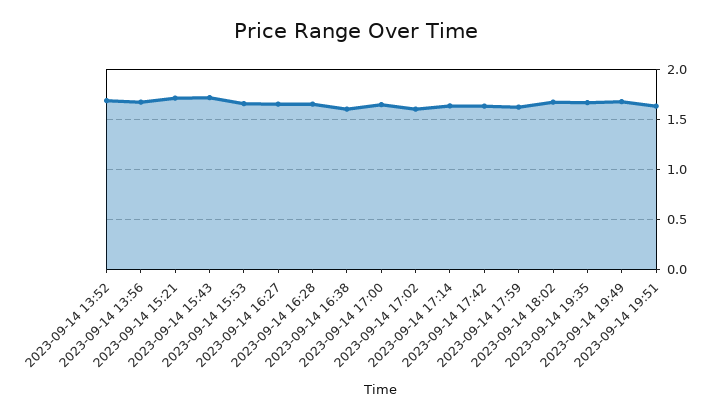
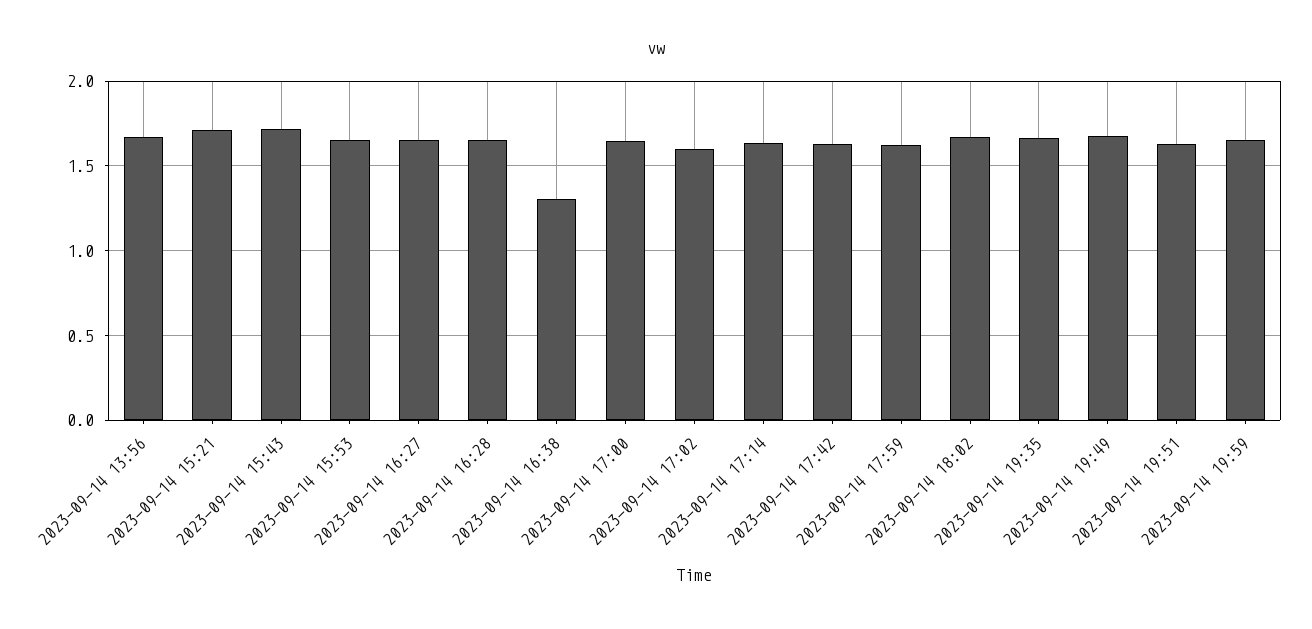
2023-09-14 13:52: 1.7 -> none
2023-09-14 16:38: 1.6 -> 1.3
2023-09-14 19:59: none -> 1.65

